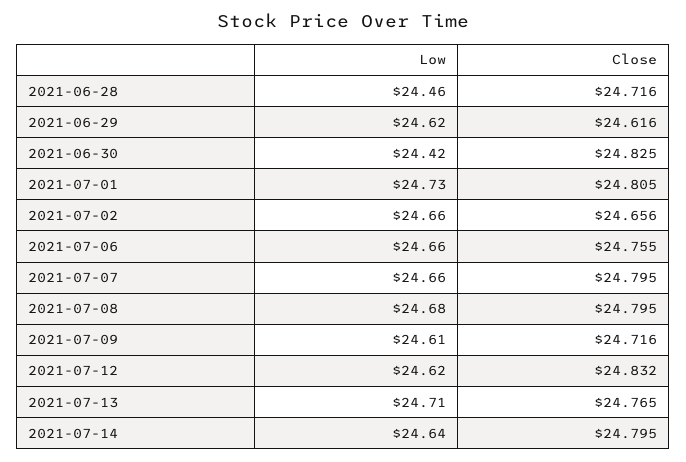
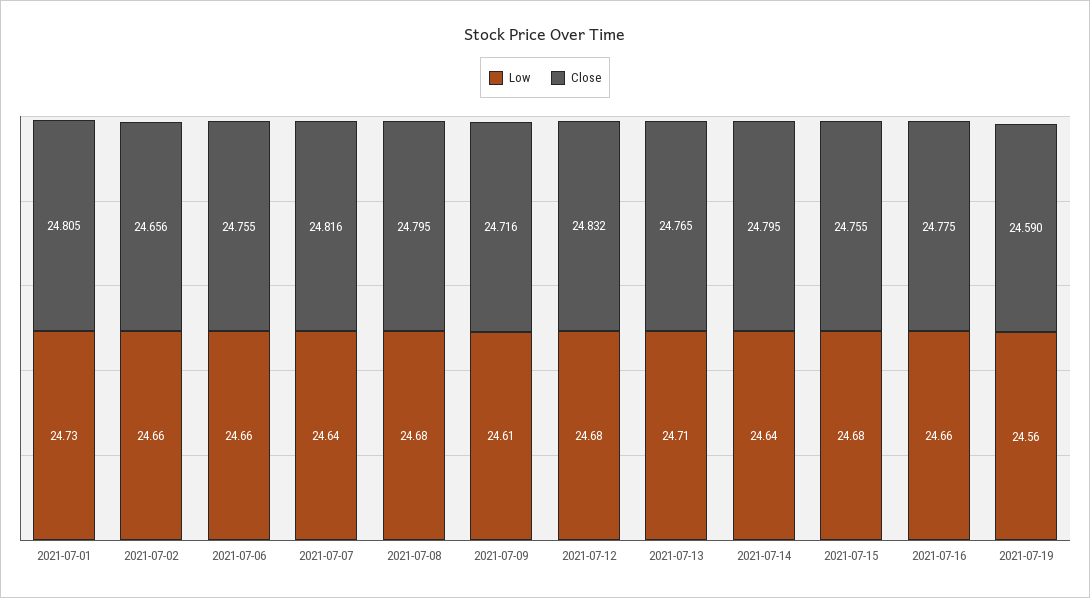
Low, 2021-06-28: 24.46 -> none
Close, 2021-06-28: 24.716 -> none
Low, 2021-06-29: 24.62 -> none
Close, 2021-06-29: 24.616 -> none
Low, 2021-06-30: 24.42 -> none
Close, 2021-06-30: 24.825 -> none
Low, 2021-07-07: 24.66 -> 24.64
Close, 2021-07-07: 24.795 -> 24.816
Low, 2021-07-12: 24.62 -> 24.68
Low, 2021-07-15: none -> 24.68
Close, 2021-07-15: none -> 24.755
Low, 2021-07-16: none -> 24.66
Close, 2021-07-16: none -> 24.775
Low, 2021-07-19: none -> 24.56
Close, 2021-07-19: none -> 24.59

